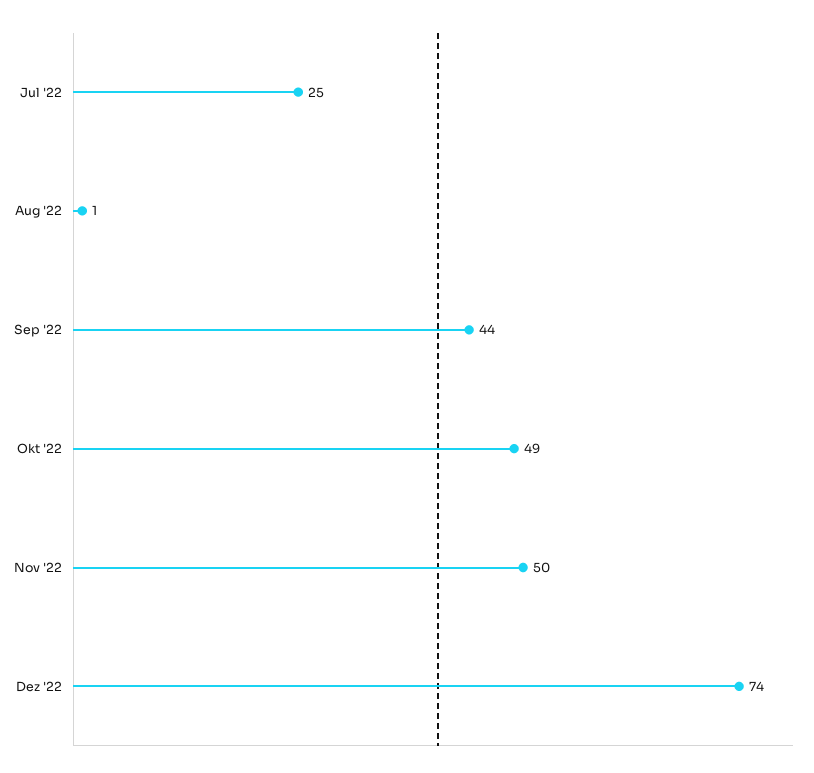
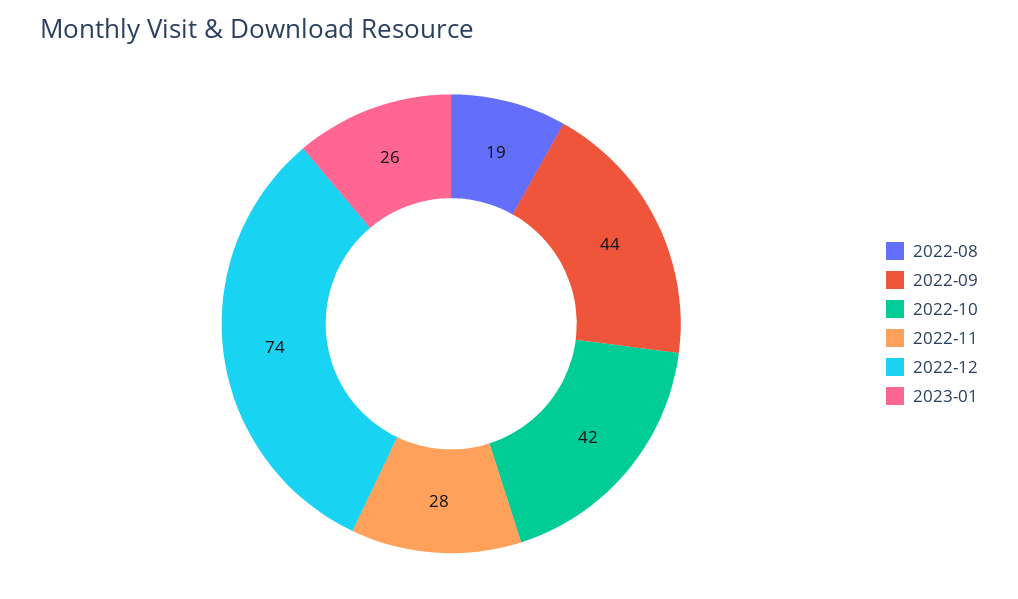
Jul '22: 25 -> none
Aug '22: 1 -> 19
Okt '22: 49 -> 42
Nov '22: 50 -> 28
2023-01: none -> 26

